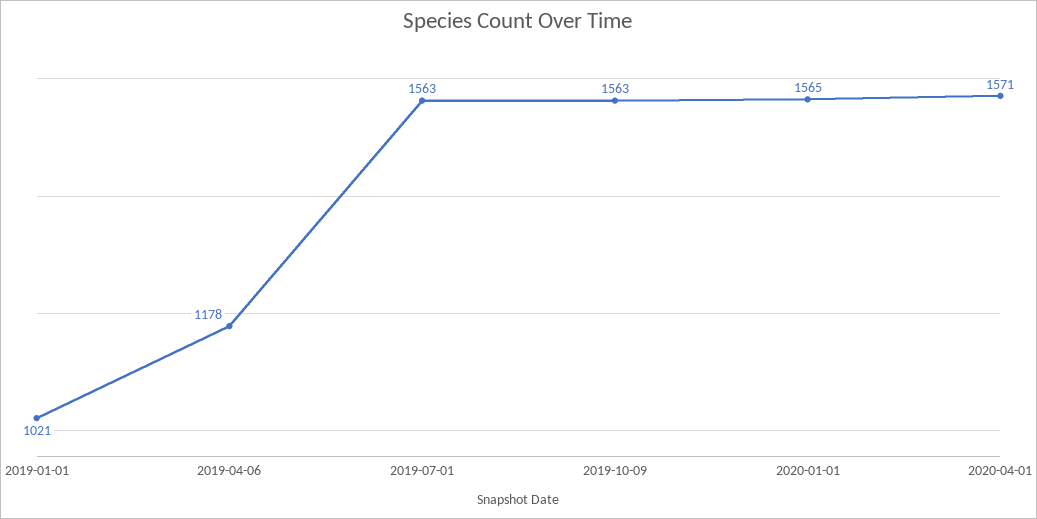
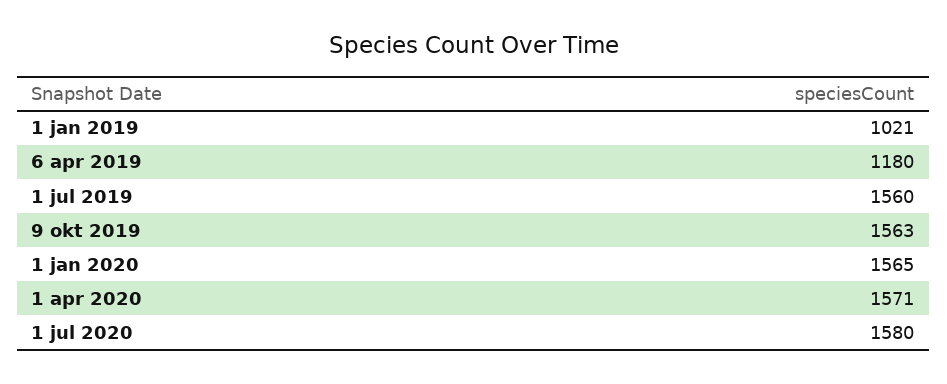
2019-04-06: 1178 -> 1180
2019-07-01: 1563 -> 1560
1 jul 2020: none -> 1580

